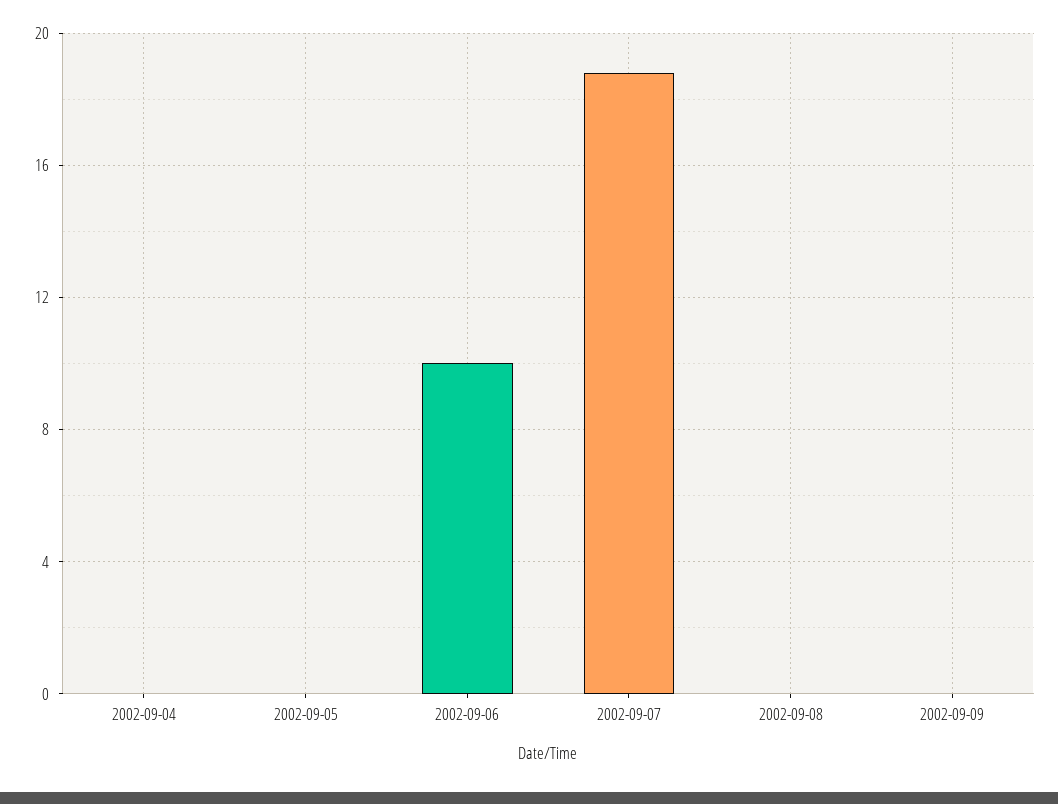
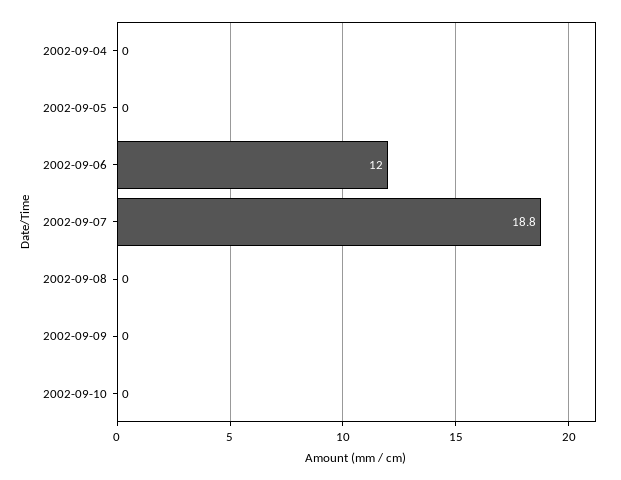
2002-09-06: 10 -> 12
2002-09-10: none -> 0

